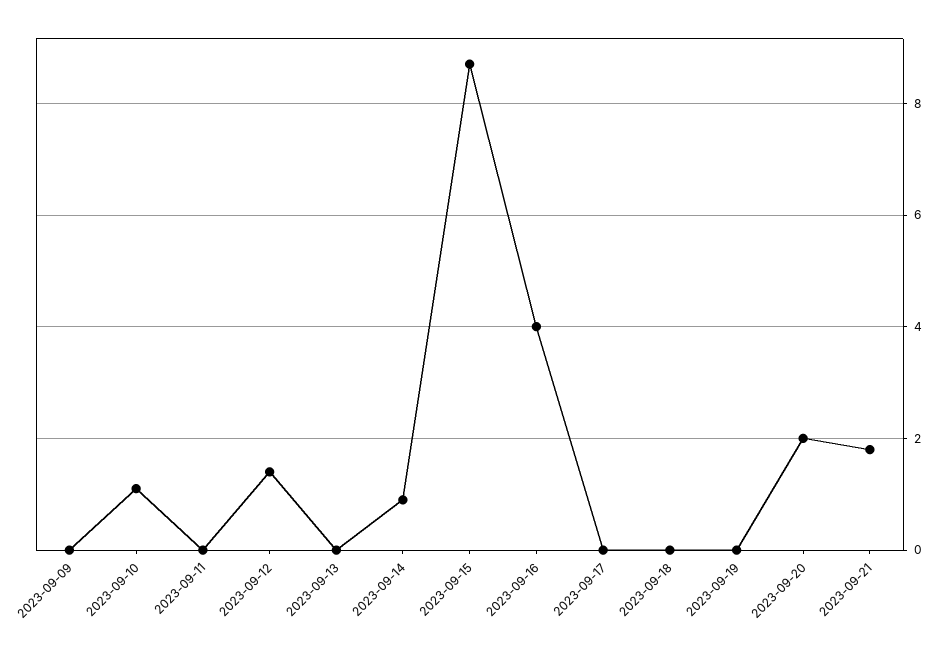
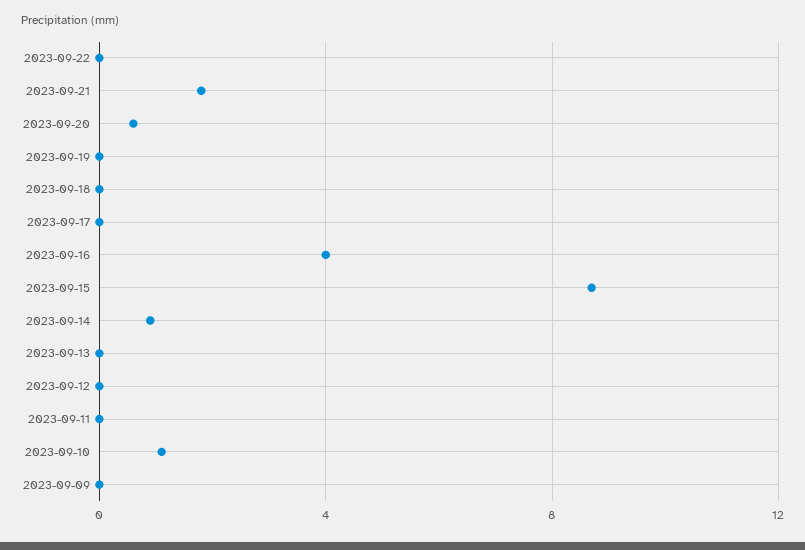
2023-09-12: 1.5 -> 0
2023-09-20: 2 -> 0.5
2023-09-22: none -> 0

